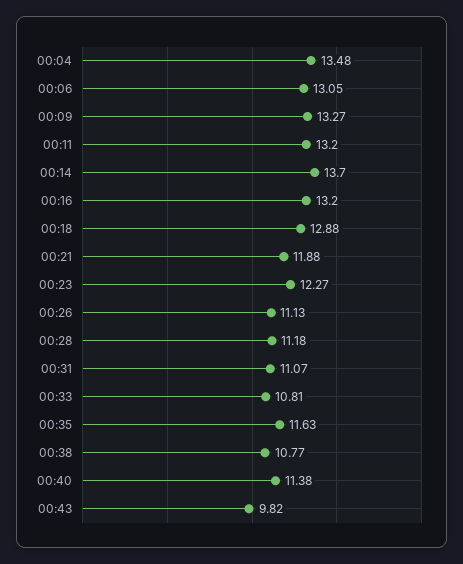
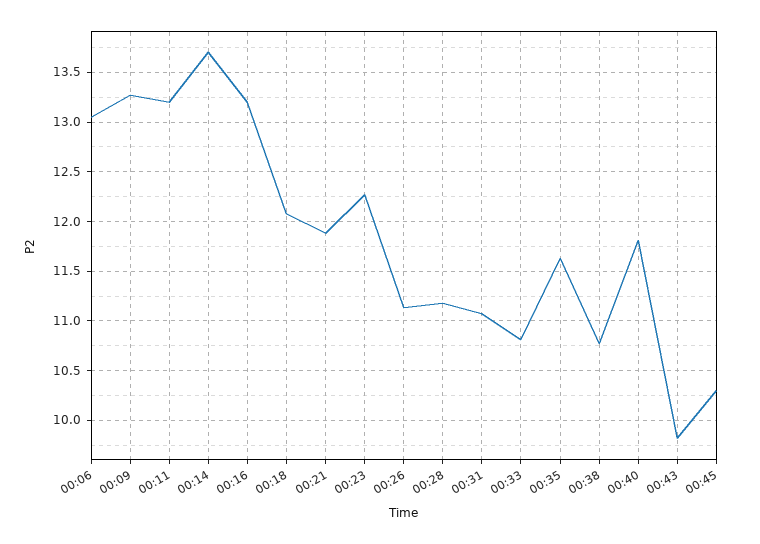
00:04: 13.48 -> none
00:18: 12.88 -> 12.1
00:40: 11.38 -> 11.8
00:45: none -> 10.3

